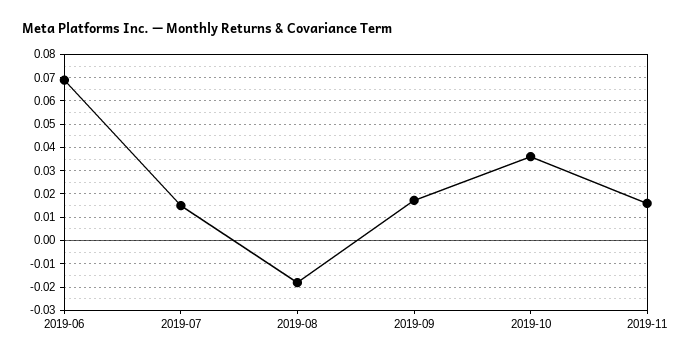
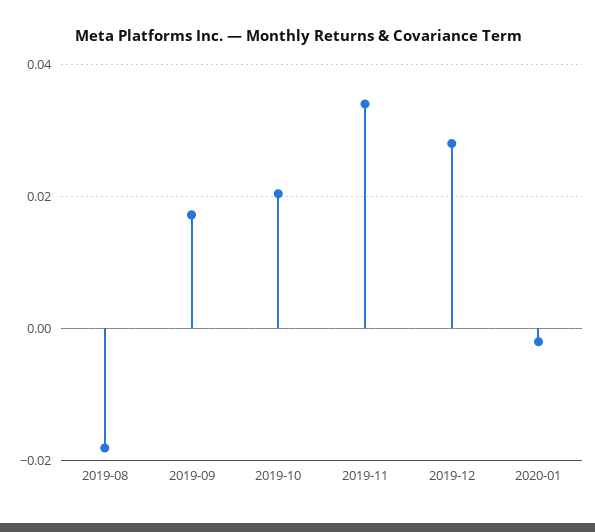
2019-06: 0.07 -> none
2019-07: 0.015 -> none
2019-10: 0.035 -> 0.02
2019-11: 0.015 -> 0.034
2019-12: none -> 0.028
2020-01: none -> -0.002

